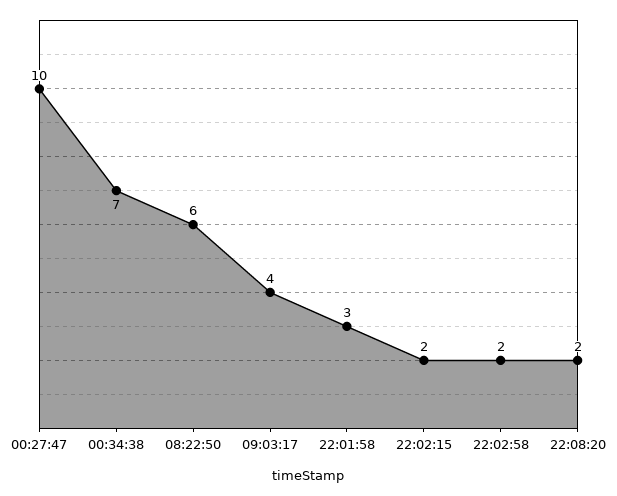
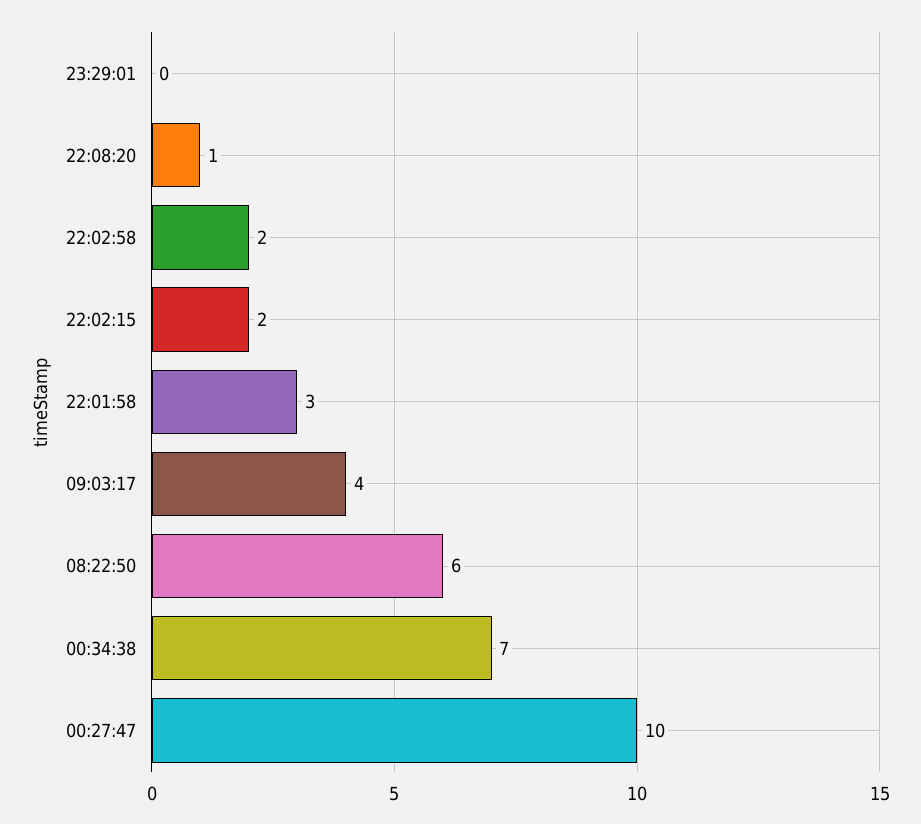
22:08:20: 2 -> 1
23:29:01: none -> 0

